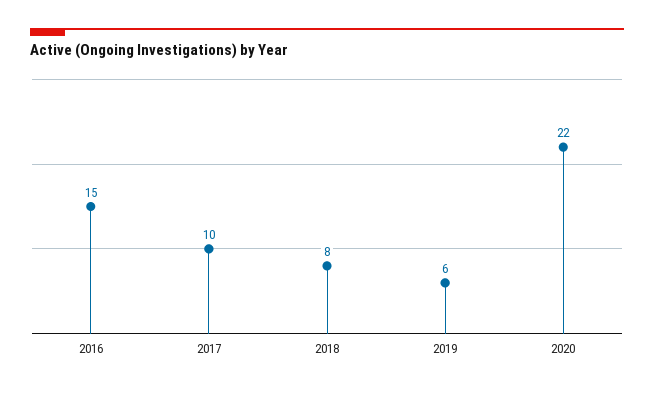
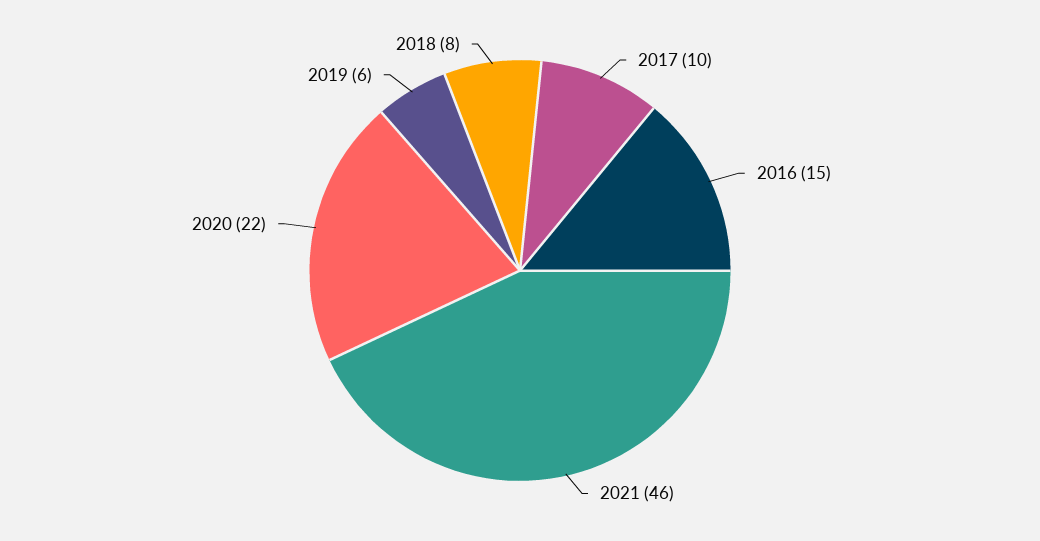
2021: none -> 46

